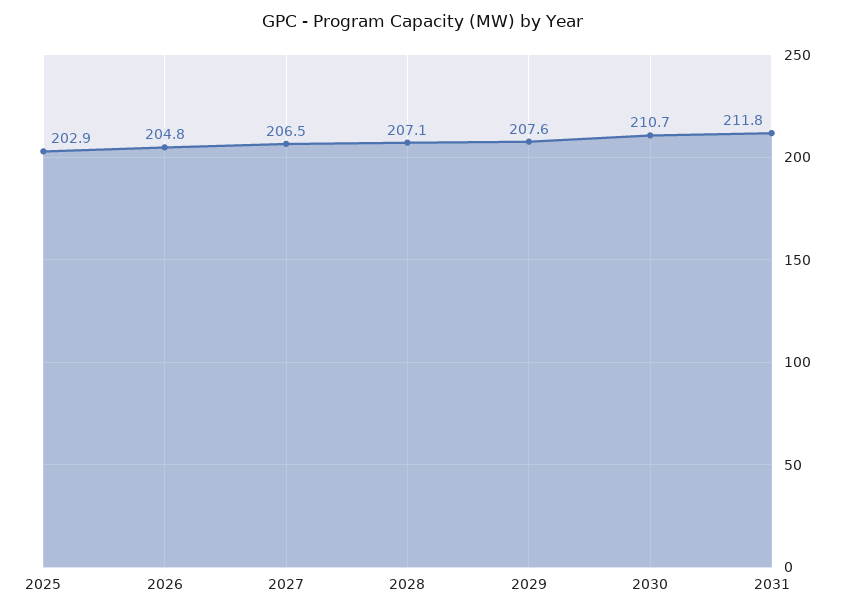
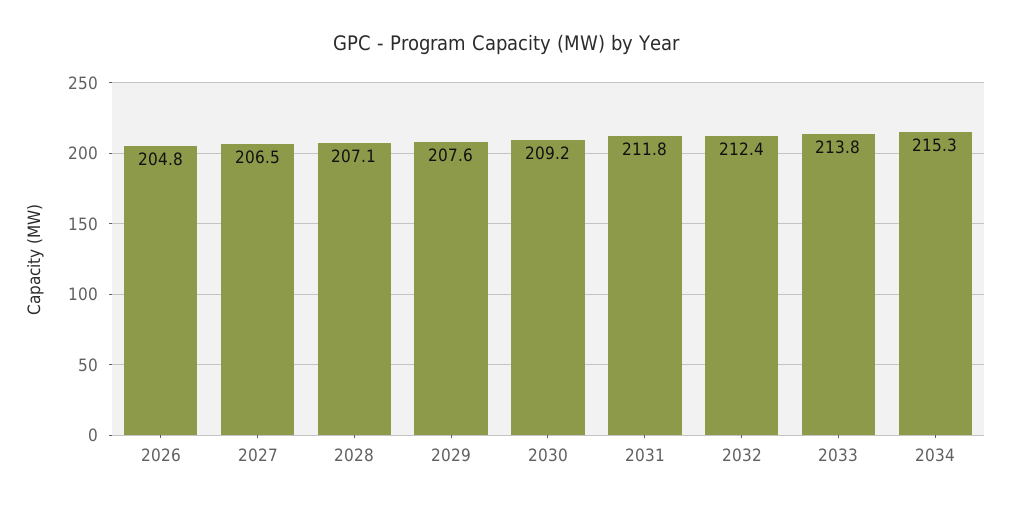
2025: 202.9 -> none
2030: 210.7 -> 209.2
2032: none -> 212.4
2033: none -> 213.8
2034: none -> 215.3

